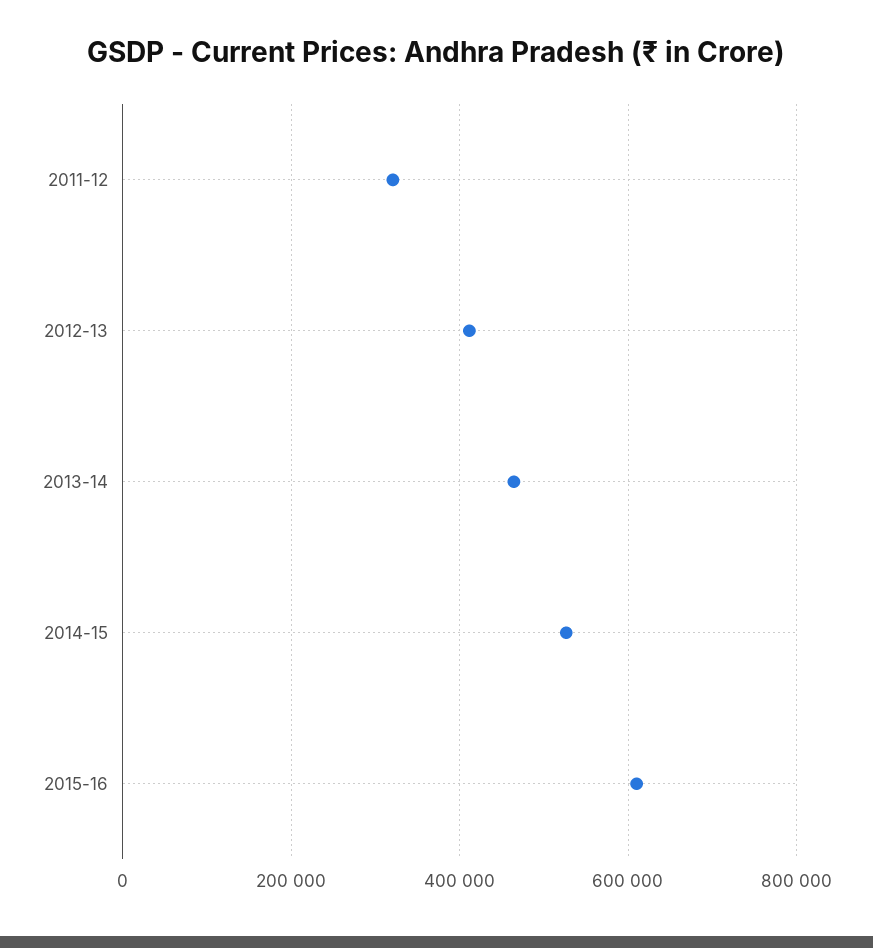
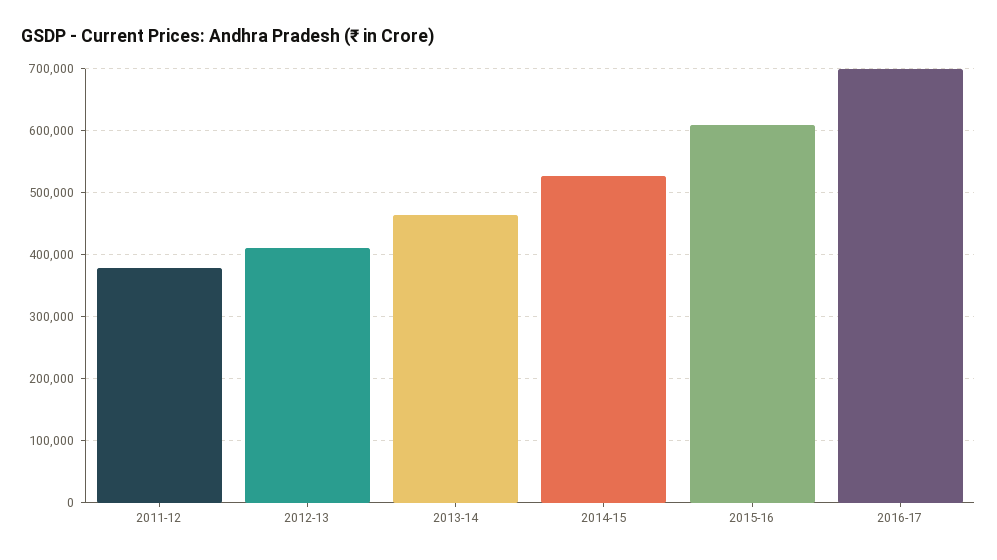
2011-12: 320000 -> 380000
2016-17: none -> 700000

